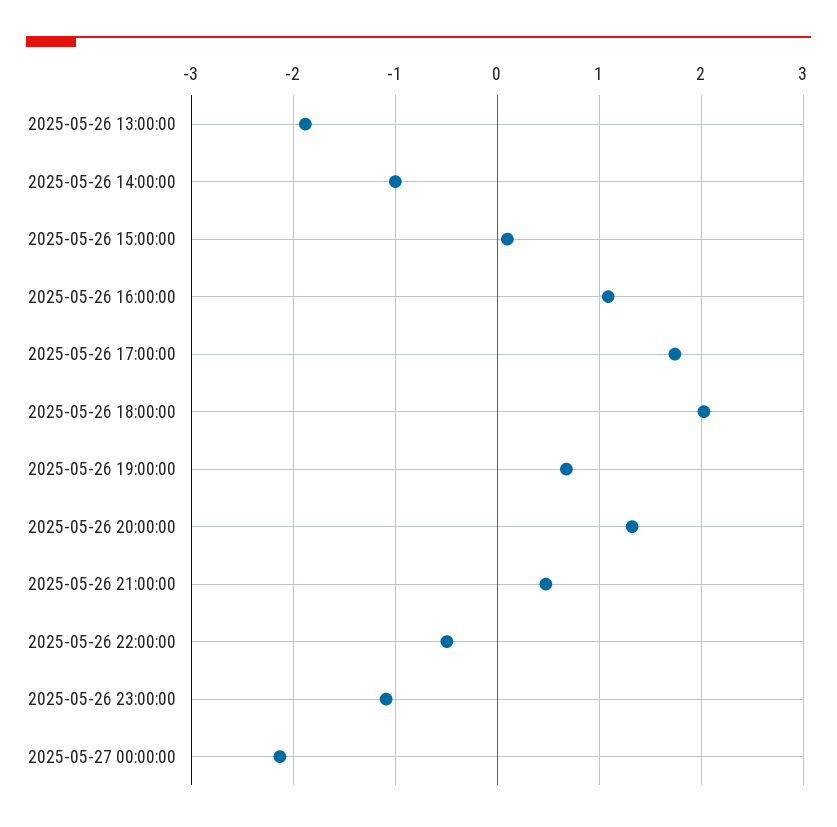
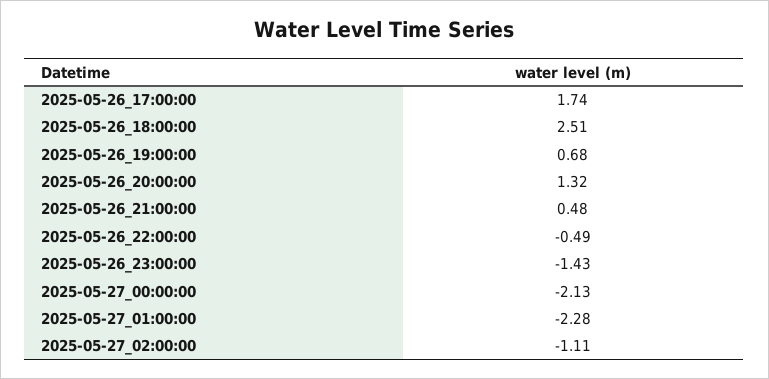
2025-05-26 13:00:00: -1.9 -> none
2025-05-26 14:00:00: -1 -> none
2025-05-26 15:00:00: 0.1 -> none
2025-05-26 16:00:00: 1.1 -> none
2025-05-26 18:00:00: 2 -> 2.51
2025-05-26 23:00:00: -1.1 -> -1.43
2025-05-27_01:00:00: none -> -2.28
2025-05-27_02:00:00: none -> -1.11

